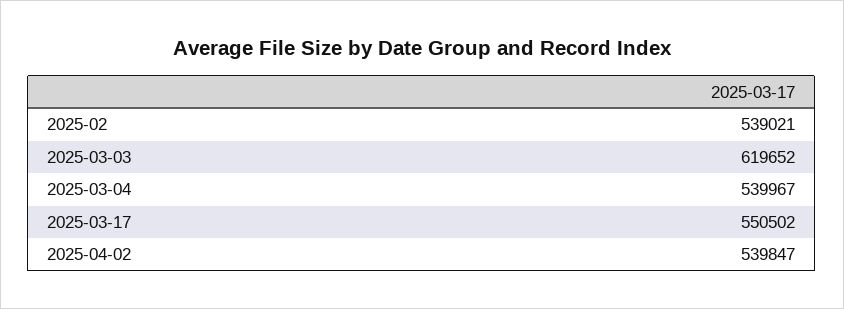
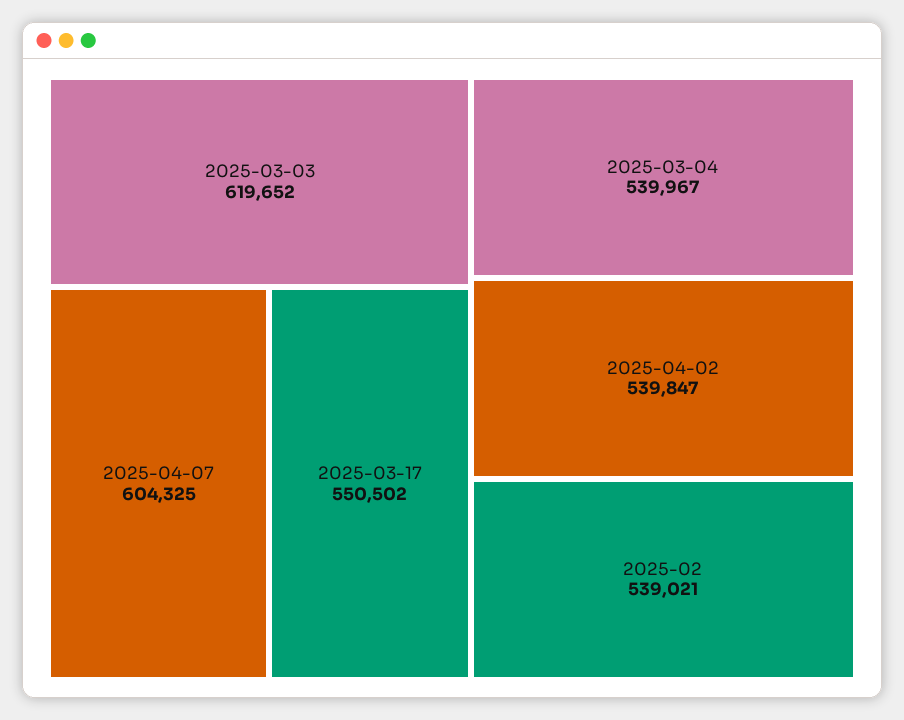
2025-04-07: none -> 604325

